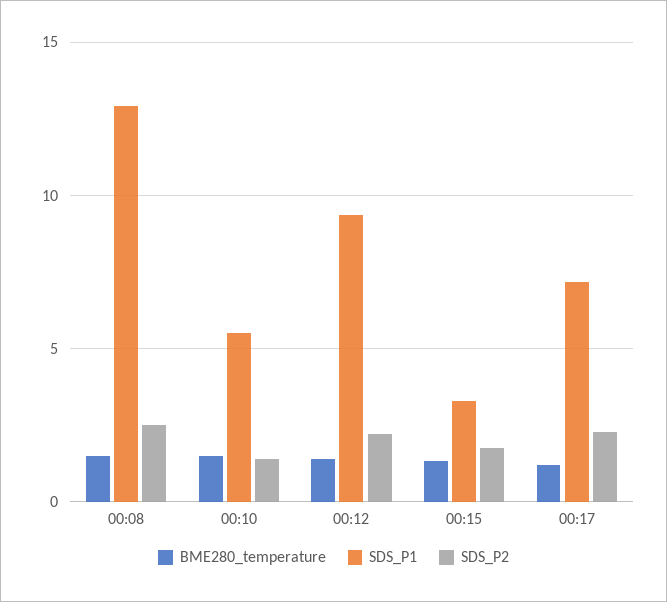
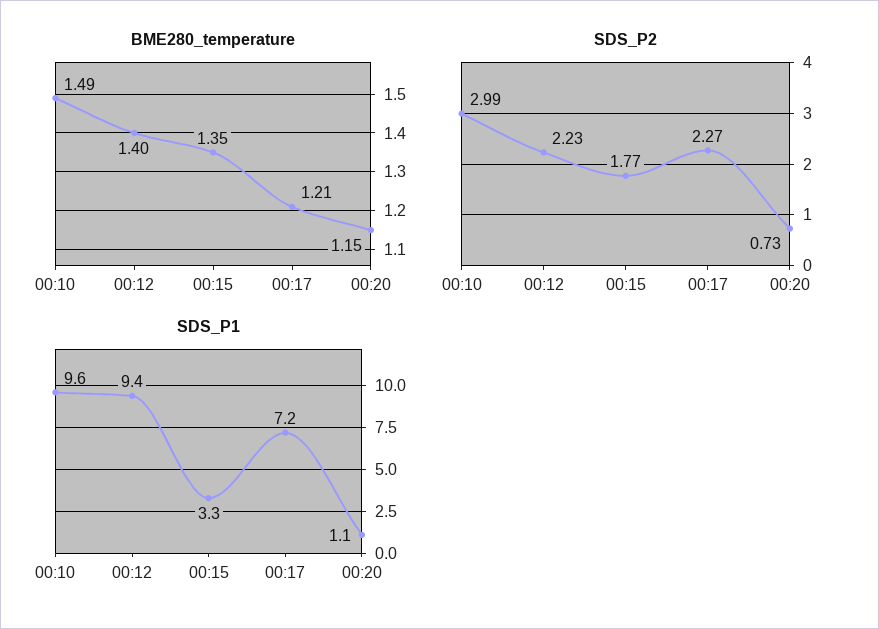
BME280_temperature, 00:08: 1.5 -> none
SDS_P1, 00:08: 13 -> none
SDS_P2, 00:08: 2.5 -> none
SDS_P1, 00:10: 5.5 -> 9.6
SDS_P2, 00:10: 1.5 -> 2.99
BME280_temperature, 00:20: none -> 1.15
SDS_P2, 00:20: none -> 0.73
SDS_P1, 00:20: none -> 1.1

